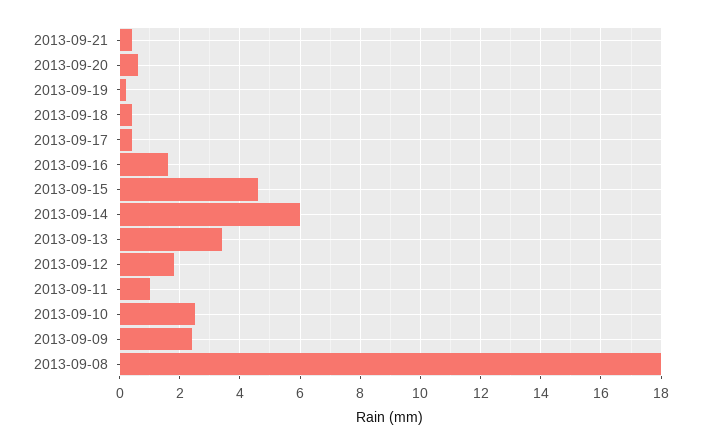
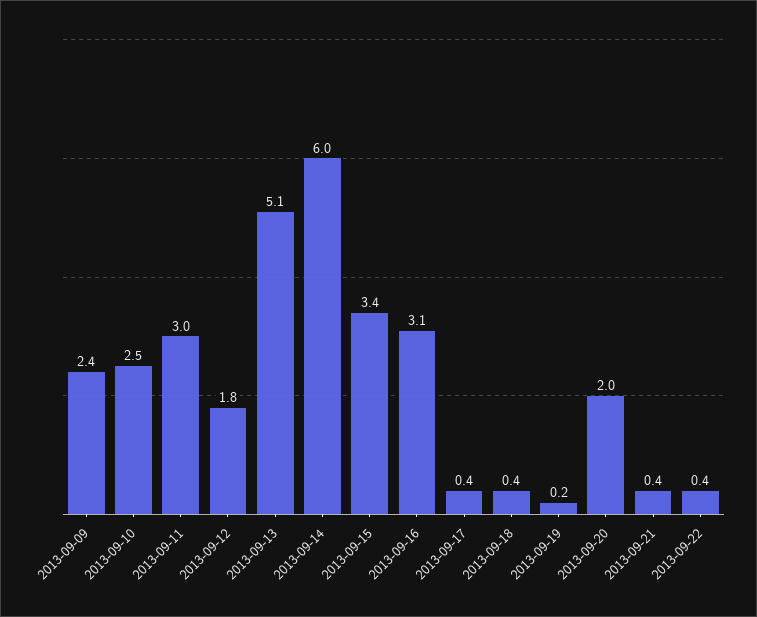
2013-09-20: 0.5 -> 2
2013-09-16: 1.5 -> 3.1
2013-09-15: 4.5 -> 3.4
2013-09-13: 3.5 -> 5.1
2013-09-11: 1 -> 3
2013-09-08: 18 -> none
2013-09-22: none -> 0.4

